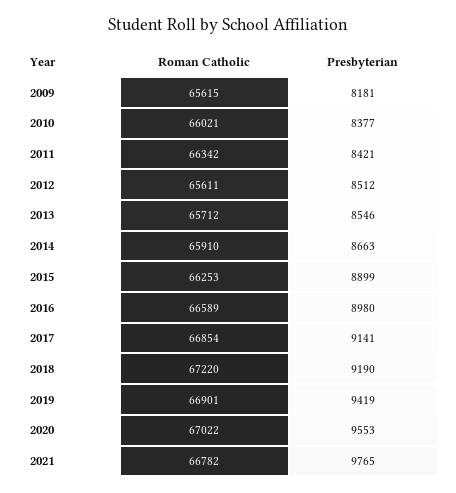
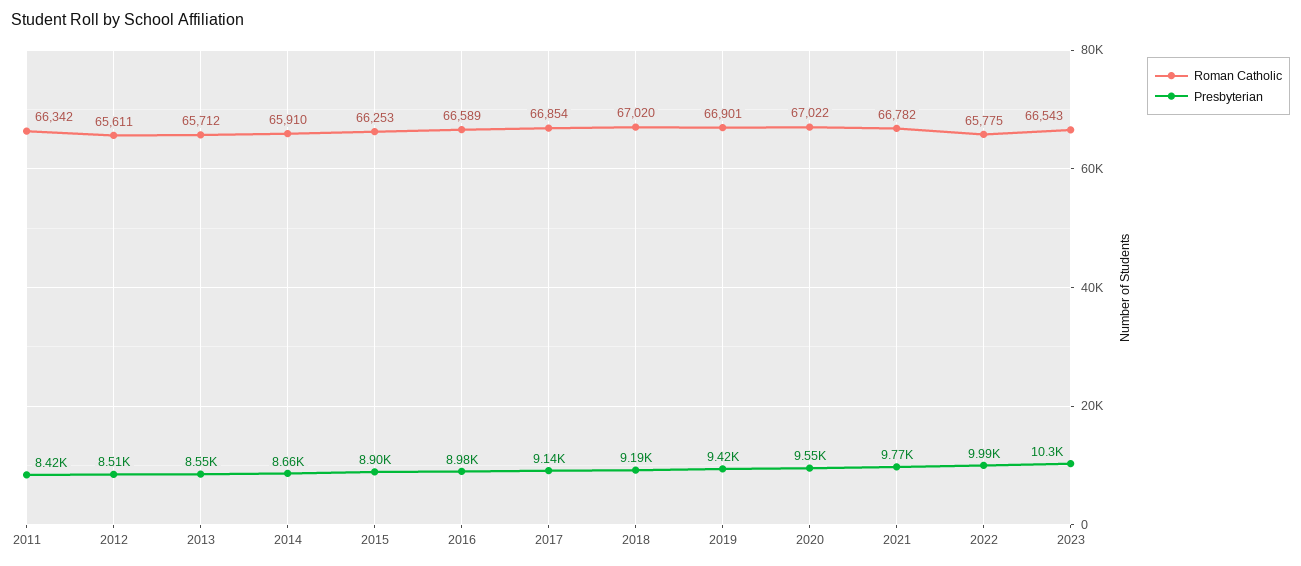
Roman Catholic, 2009: 65615 -> none
Presbyterian, 2009: 8181 -> none
Roman Catholic, 2010: 66021 -> none
Presbyterian, 2010: 8377 -> none
Roman Catholic, 2018: 67220 -> 67020
Roman Catholic, 2022: none -> 65775
Presbyterian, 2022: none -> 9990
Roman Catholic, 2023: none -> 66543
Presbyterian, 2023: none -> 10300

